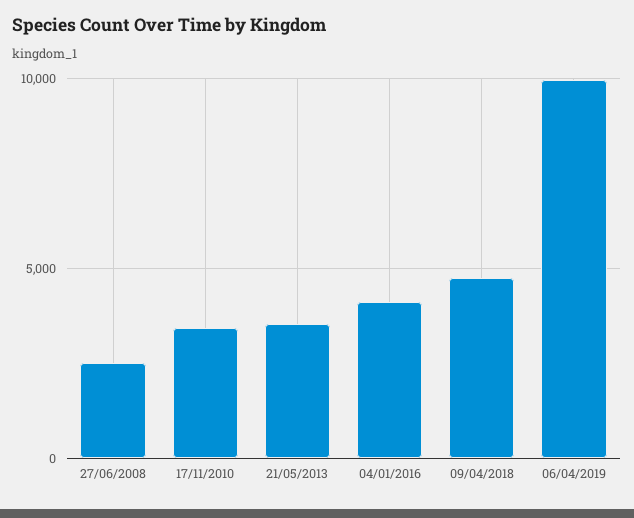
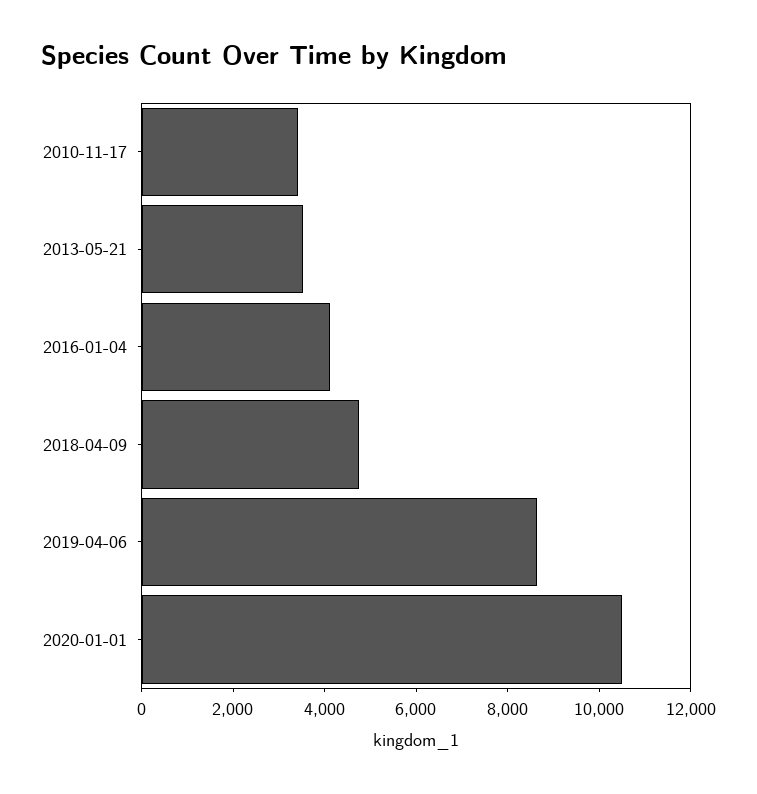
27/06/2008: 2500 -> none
06/04/2019: 10000 -> 8500
2020-01-01: none -> 10500

